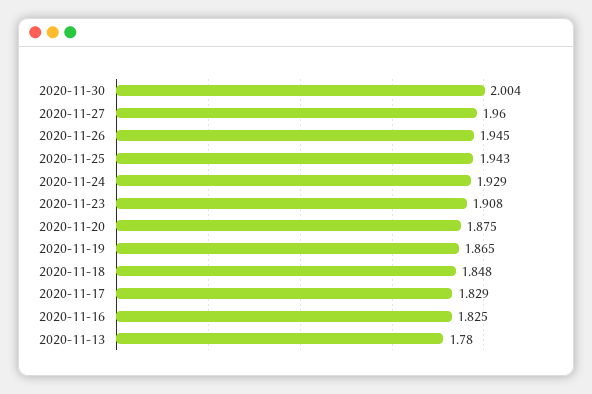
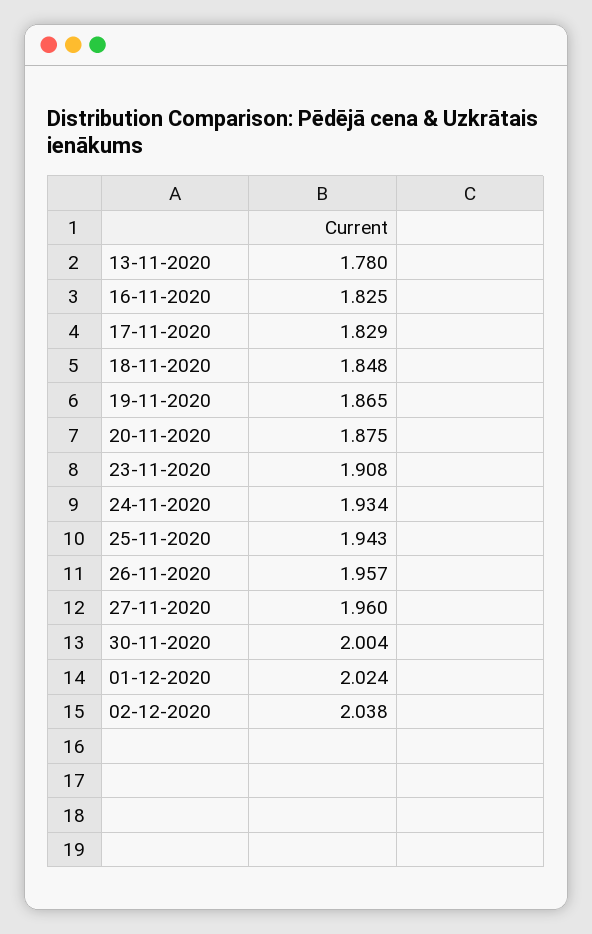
2020-11-26: 1.945 -> 1.957
2020-11-24: 1.929 -> 1.934
01-12-2020: none -> 2.024
02-12-2020: none -> 2.038

